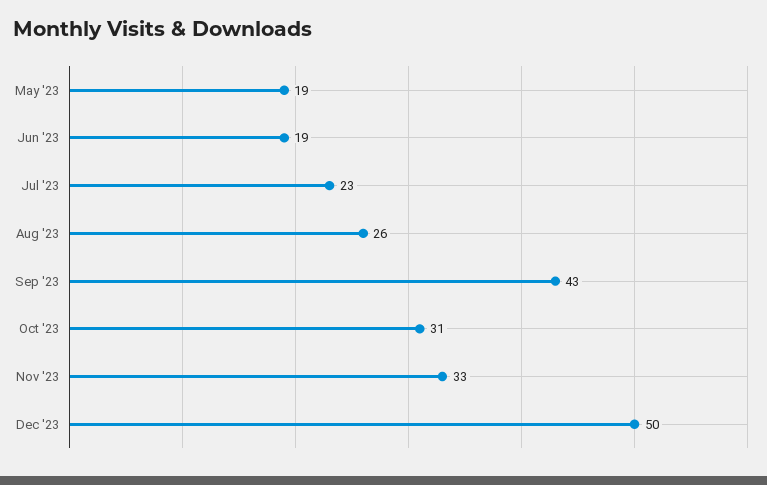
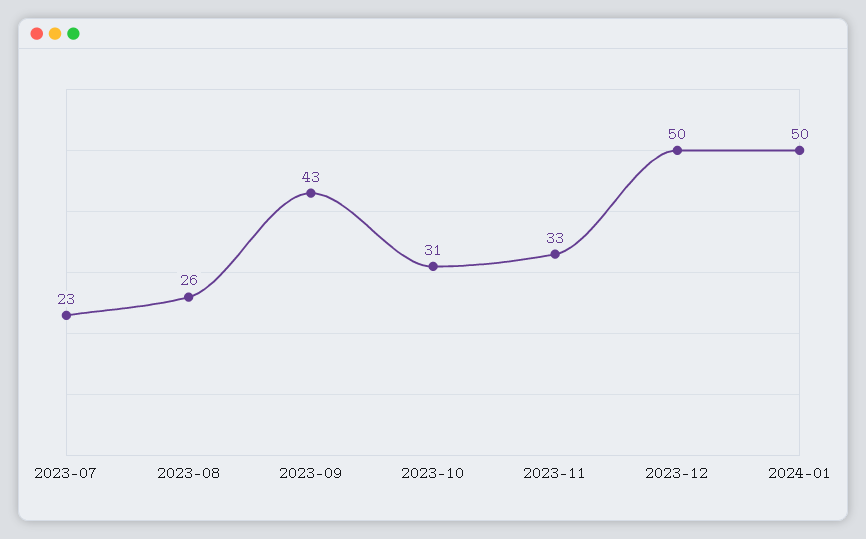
May '23: 19 -> none
Jun '23: 19 -> none
2024-01: none -> 50

